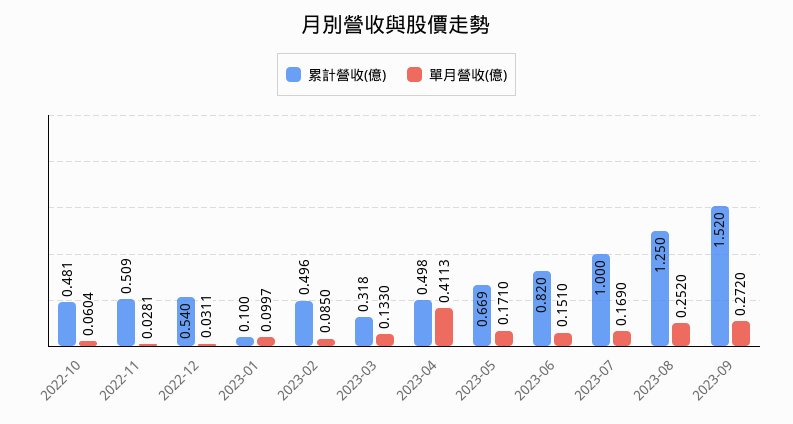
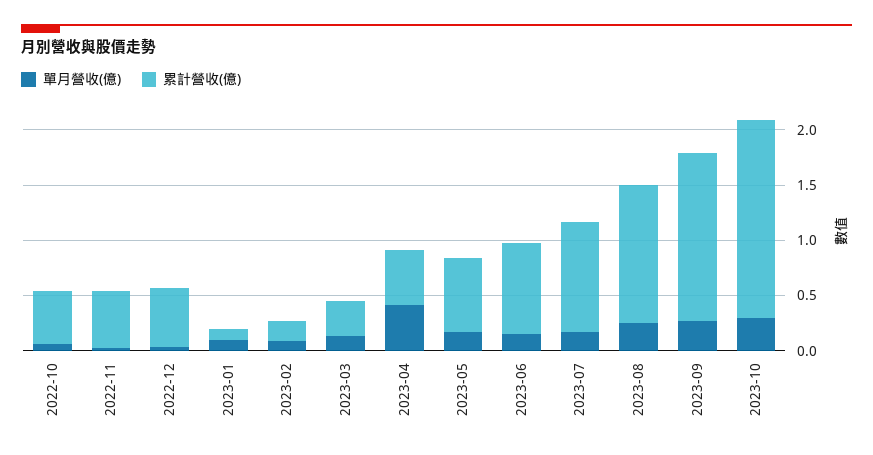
累計營收(億), 2023-02: 0.496 -> 0.2
單月營收(億), 2023-10: none -> 0.3
累計營收(億), 2023-10: none -> 1.8

